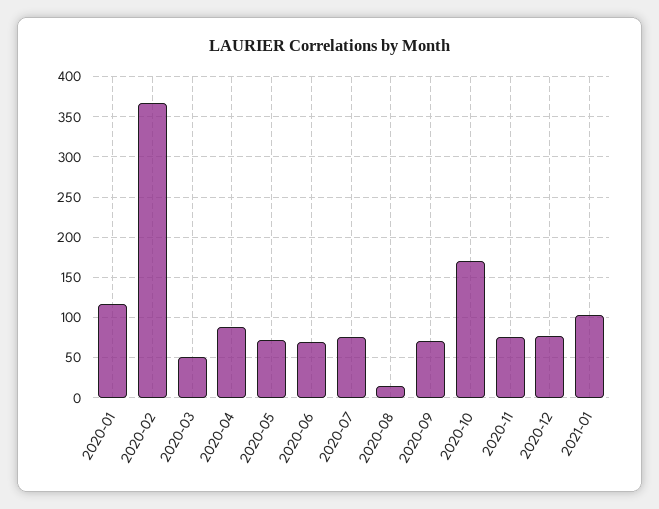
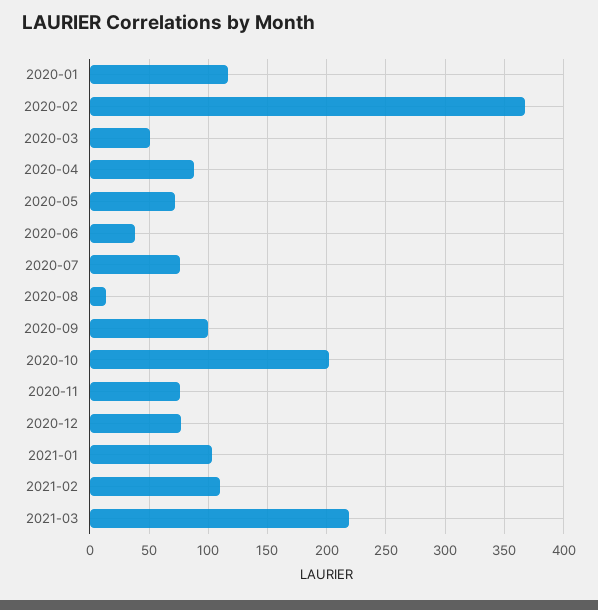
2020-06: 70 -> 40
2020-09: 70 -> 100
2020-10: 170 -> 200
2021-02: none -> 110
2021-03: none -> 220

